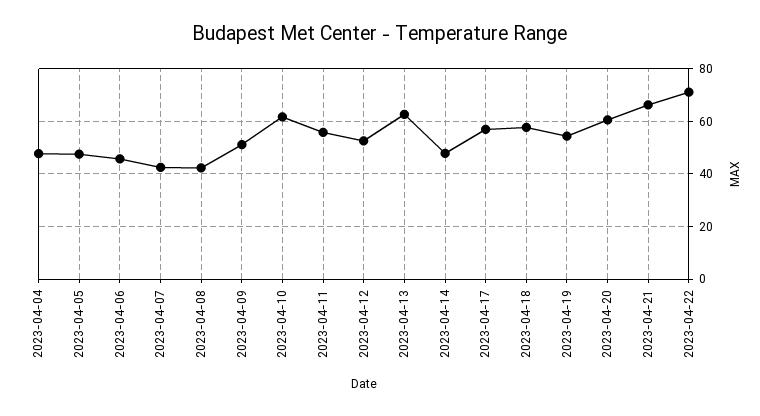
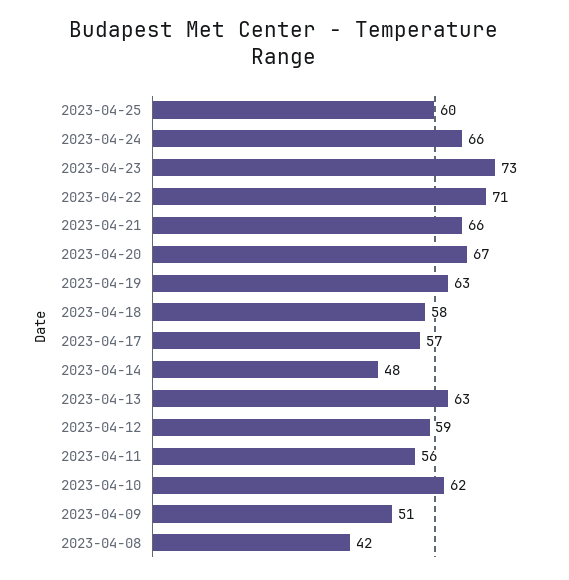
2023-04-04: 47.5 -> none
2023-04-05: 47.5 -> none
2023-04-06: 45 -> none
2023-04-07: 42.5 -> none
2023-04-12: 52.5 -> 59
2023-04-19: 55 -> 63
2023-04-20: 60 -> 67
2023-04-25: none -> 60
2023-04-24: none -> 66
2023-04-23: none -> 73

